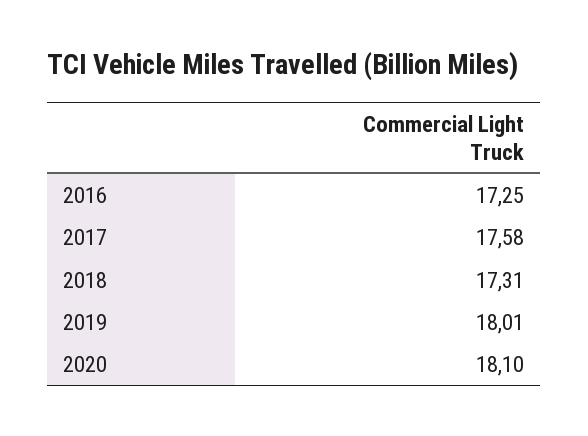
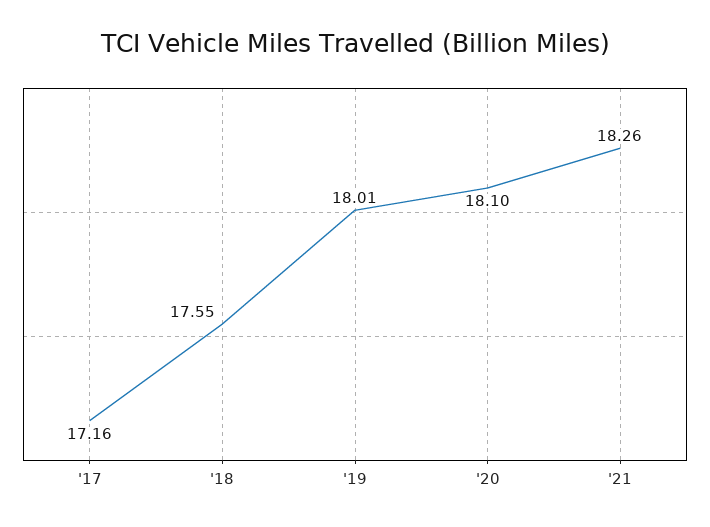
2016: 17.25 -> none
2017: 17.58 -> 17.16
2018: 17.31 -> 17.55
'21: none -> 18.26

